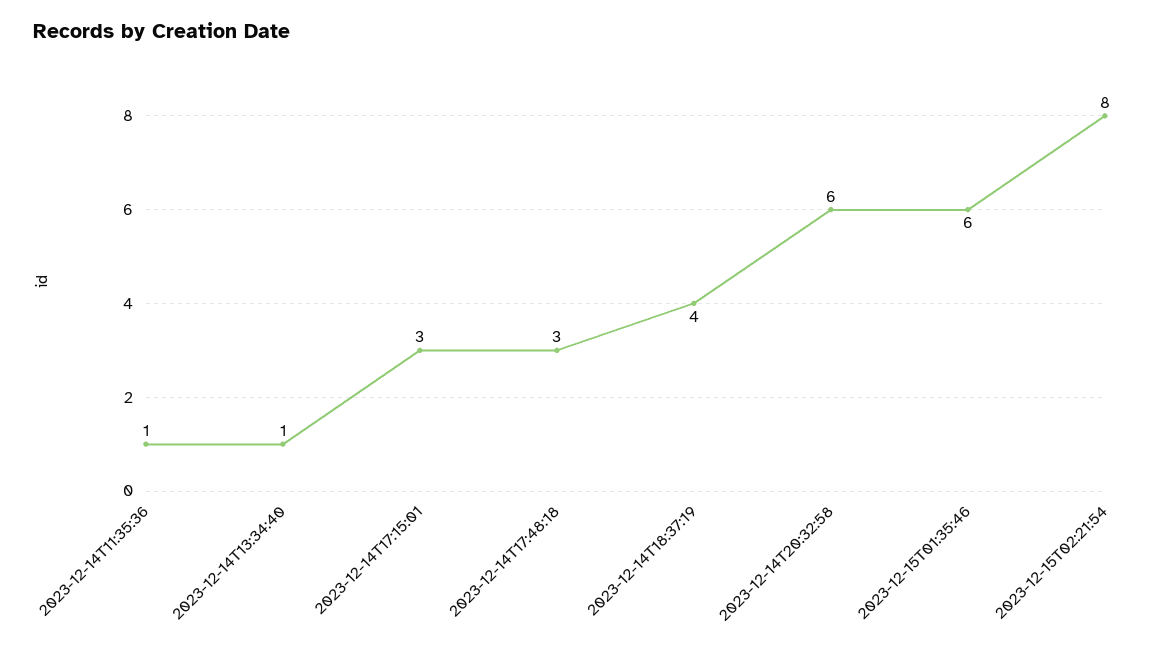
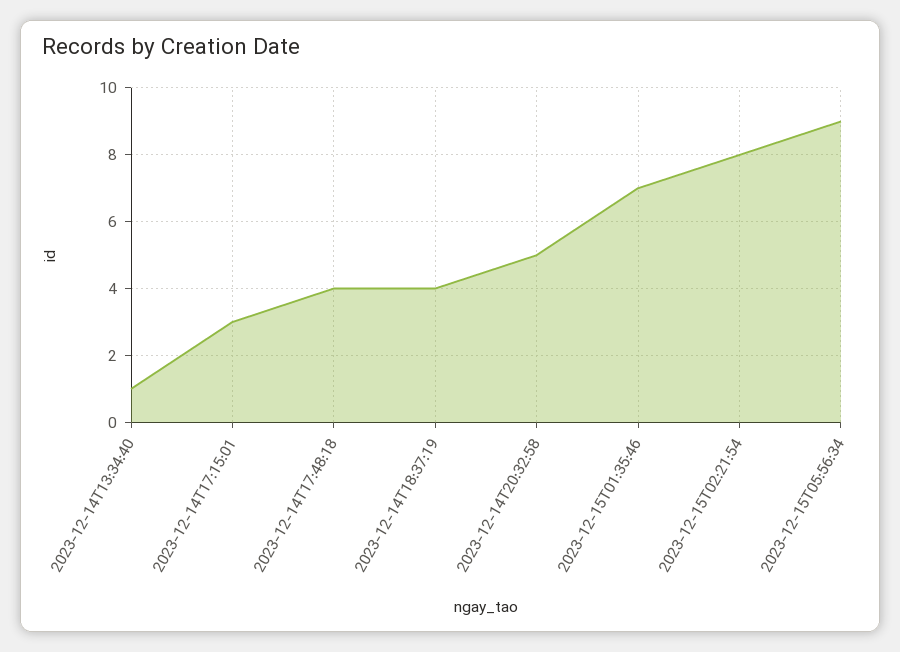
2023-12-14T11:35:36: 1 -> none
2023-12-14T17:48:18: 3 -> 4
2023-12-14T20:32:58: 6 -> 5
2023-12-15T01:35:46: 6 -> 7
2023-12-15T05:56:34: none -> 9

